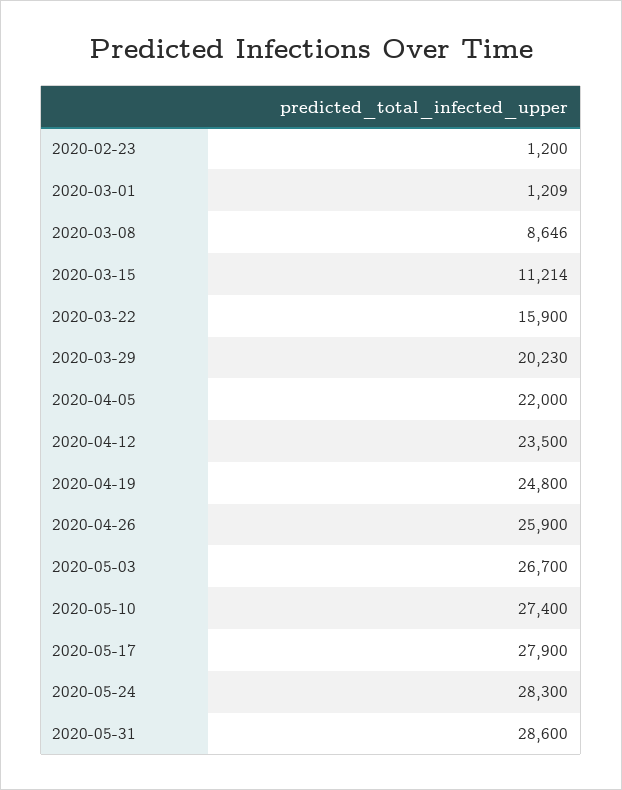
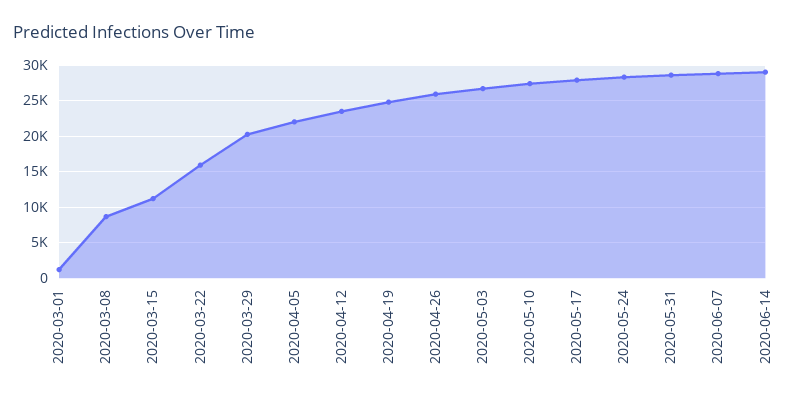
2020-02-23: 1200 -> none
2020-06-07: none -> 29000
2020-06-14: none -> 29000

